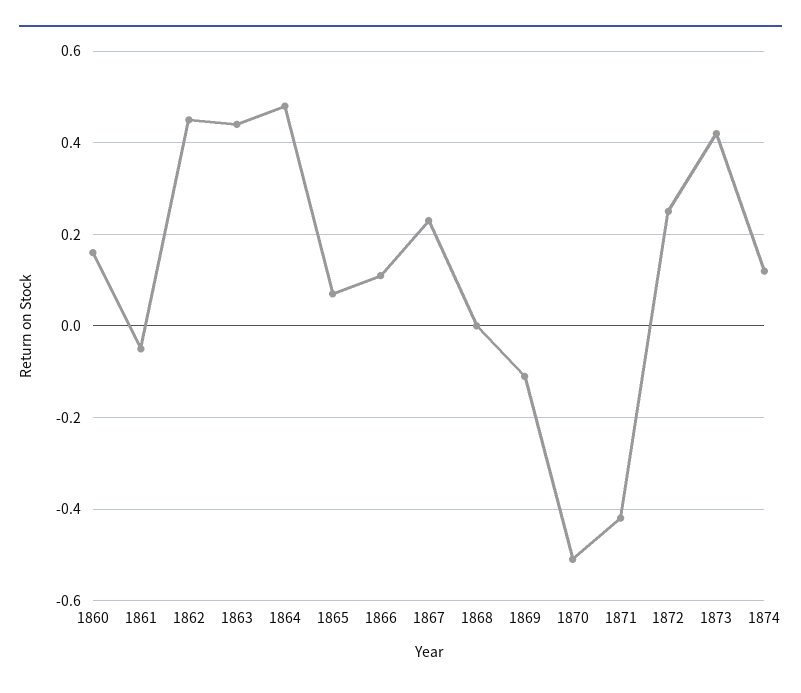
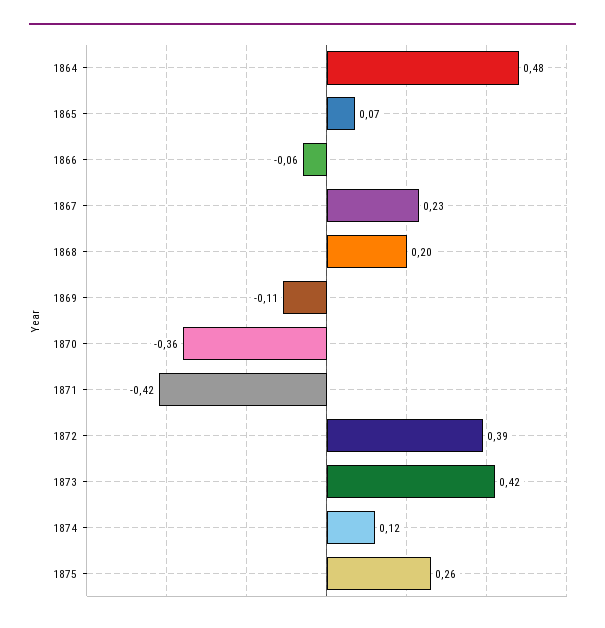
1860: 0.15 -> none
1861: -0.05 -> none
1862: 0.45 -> none
1863: 0.45 -> none
1866: 0.1 -> -0.06
1868: 0 -> 0.2
1870: -0.5 -> -0.36
1872: 0.25 -> 0.39
1875: none -> 0.26

